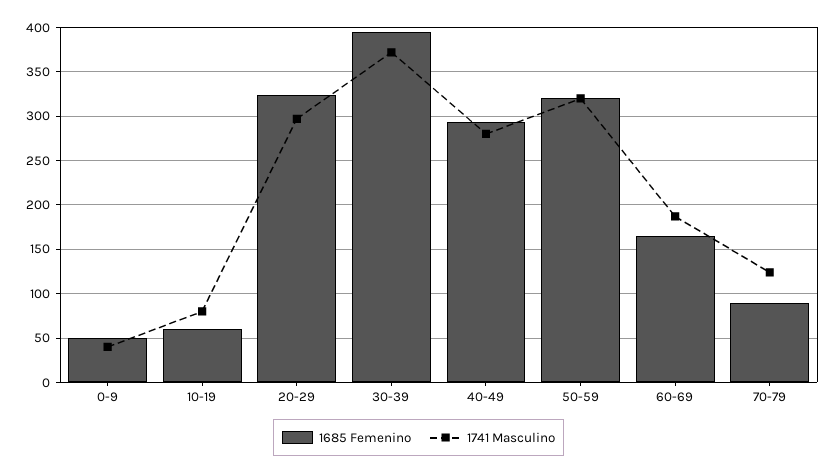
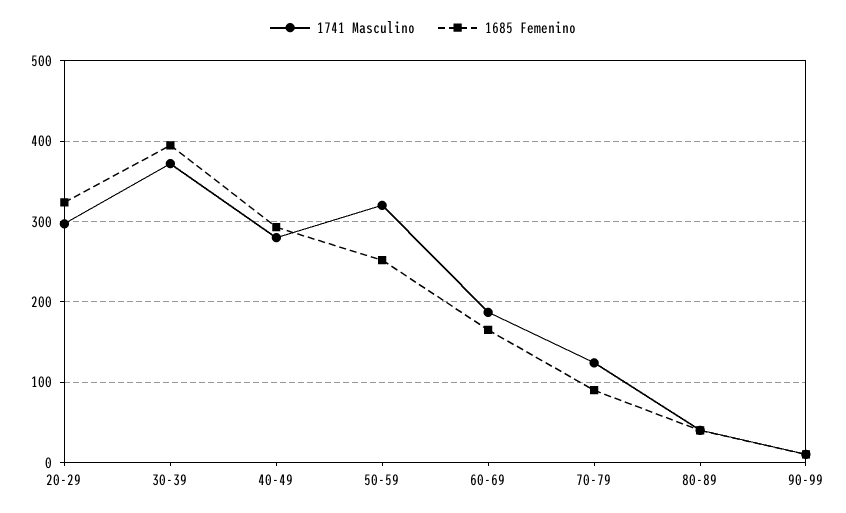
1685 Femenino, 0-9: 50 -> none
1741 Masculino, 0-9: 40 -> none
1685 Femenino, 10-19: 60 -> none
1741 Masculino, 10-19: 80 -> none
1685 Femenino, 50-59: 320 -> 250
1741 Masculino, 80-89: none -> 40
1685 Femenino, 80-89: none -> 40
1741 Masculino, 90-99: none -> 10
1685 Femenino, 90-99: none -> 10

